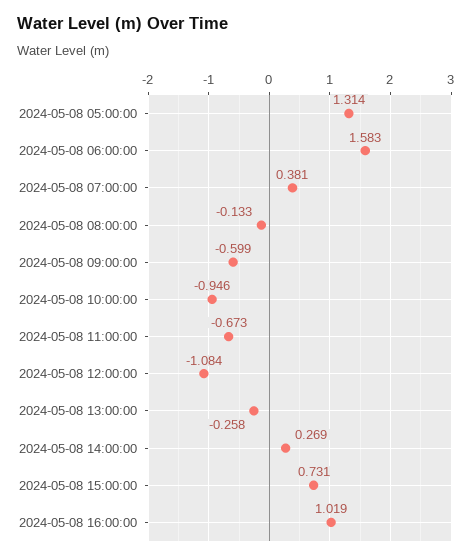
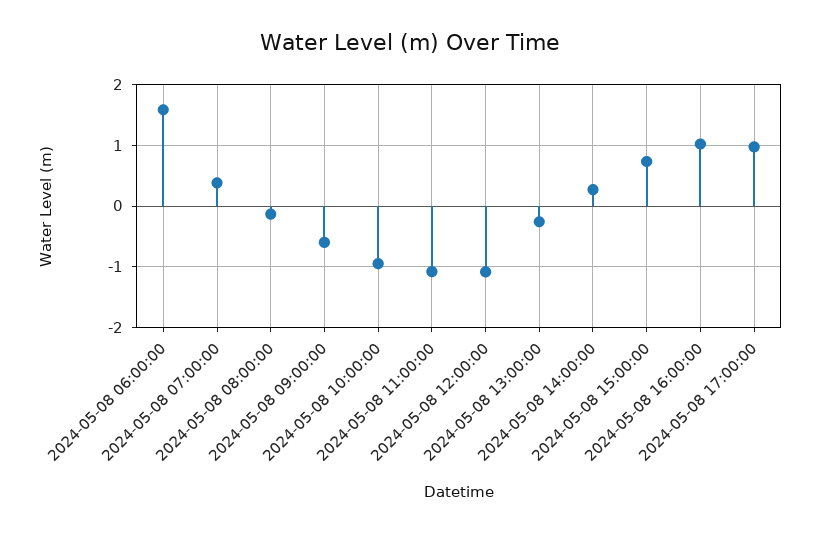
2024-05-08 05:00:00: 1.314 -> none
2024-05-08 11:00:00: -0.673 -> -1.1
2024-05-08 17:00:00: none -> 1

